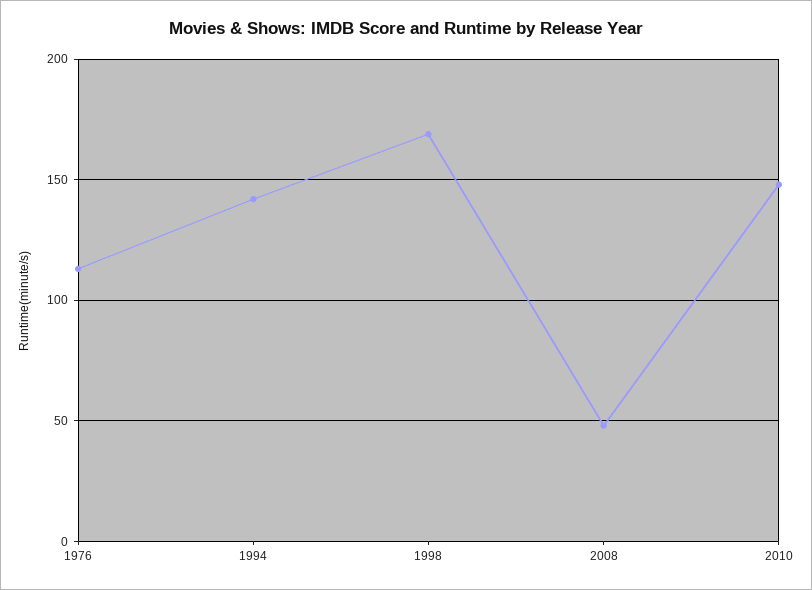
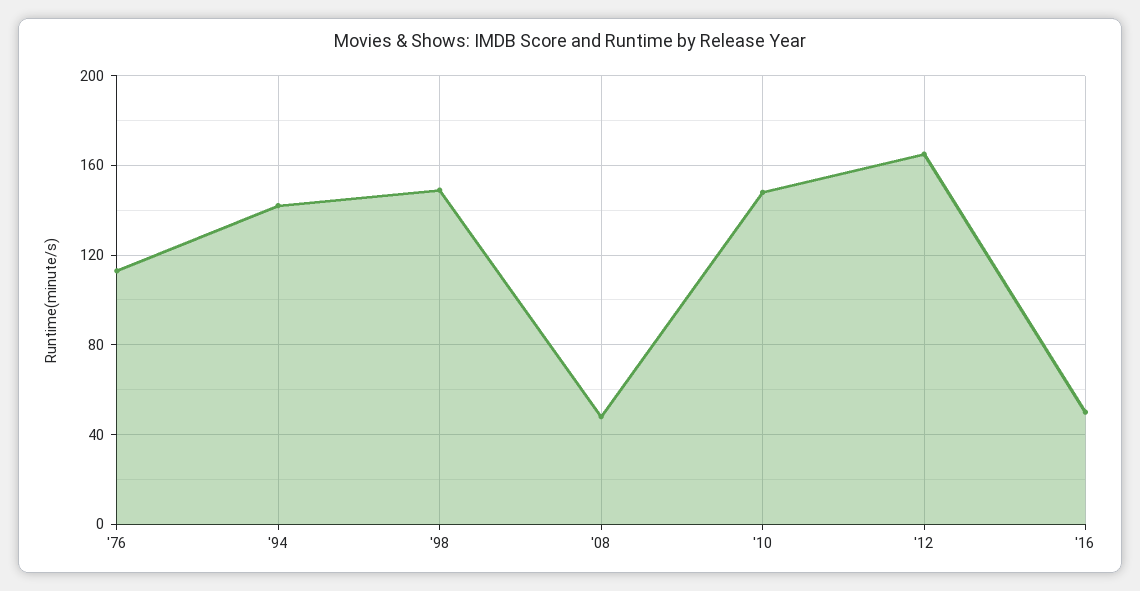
1998: 170 -> 150
'12: none -> 165
'16: none -> 50

